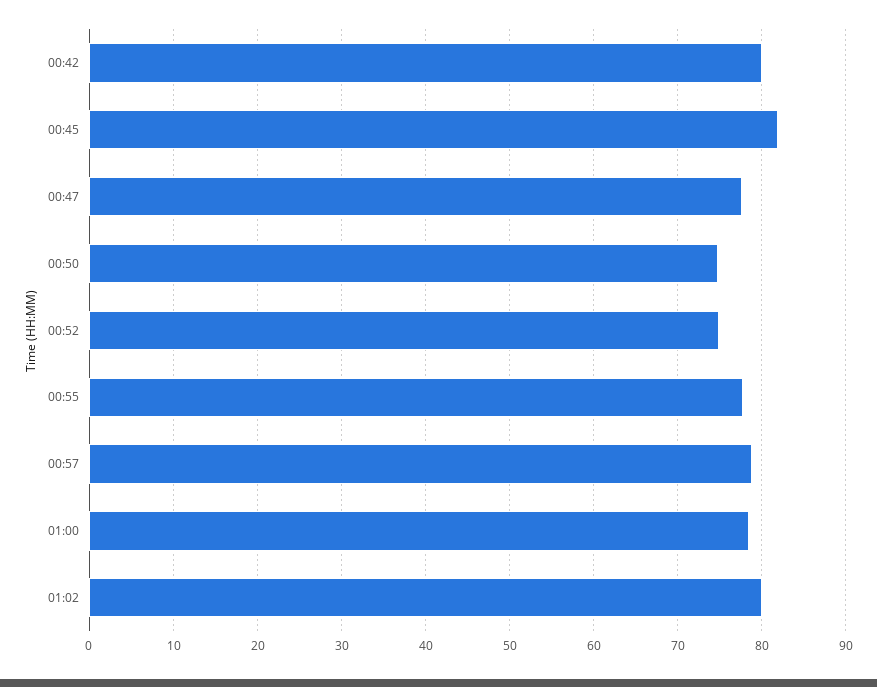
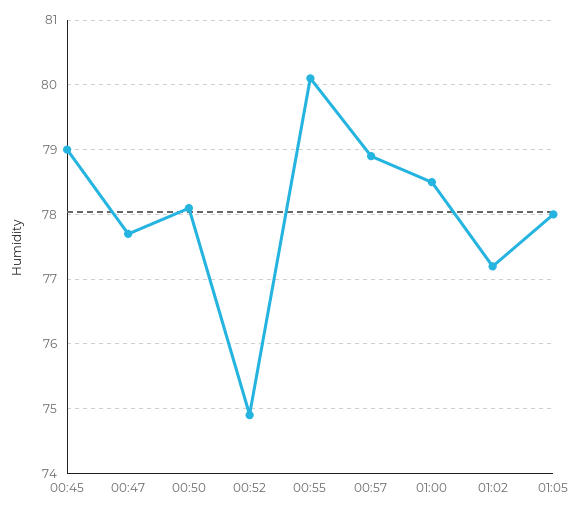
00:42: 80 -> none
00:45: 82 -> 79
00:50: 75 -> 78.1
00:55: 78 -> 80.1
01:02: 80 -> 77.2
01:05: none -> 78

